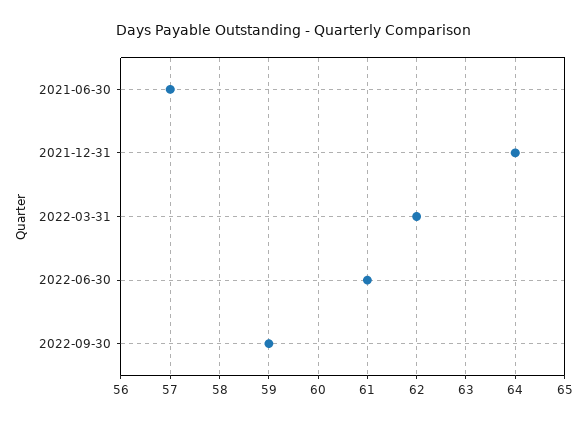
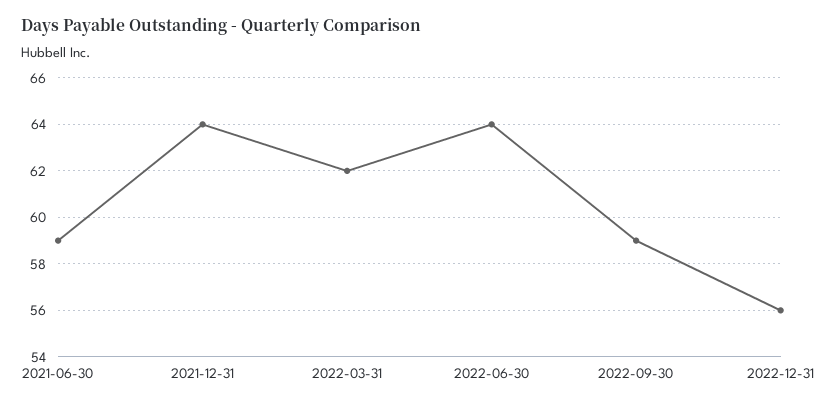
2021-06-30: 57 -> 59
2022-06-30: 61 -> 64
2022-12-31: none -> 56

